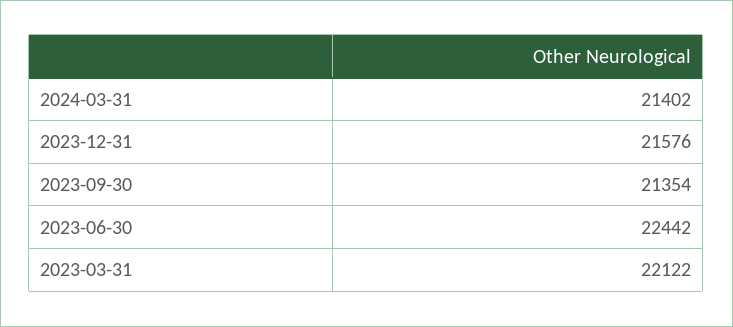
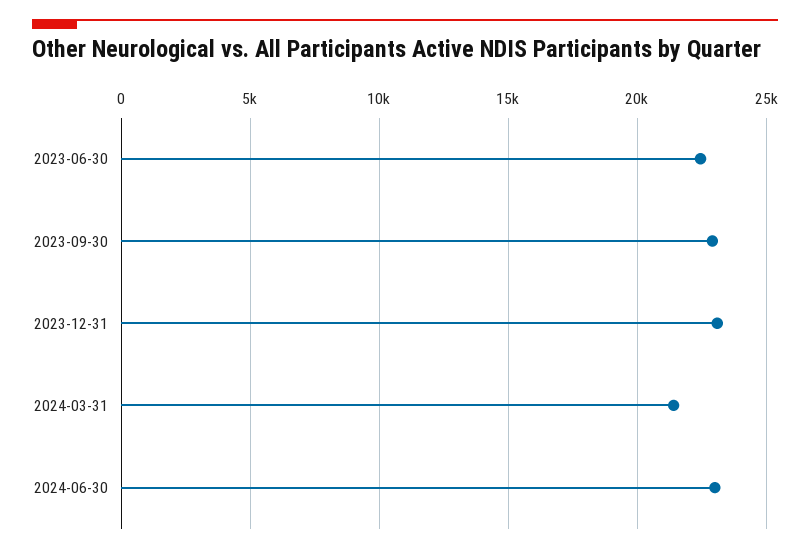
2023-12-31: 21576 -> 23000
2023-09-30: 21354 -> 23000
2023-03-31: 22122 -> none
2024-06-30: none -> 23000

